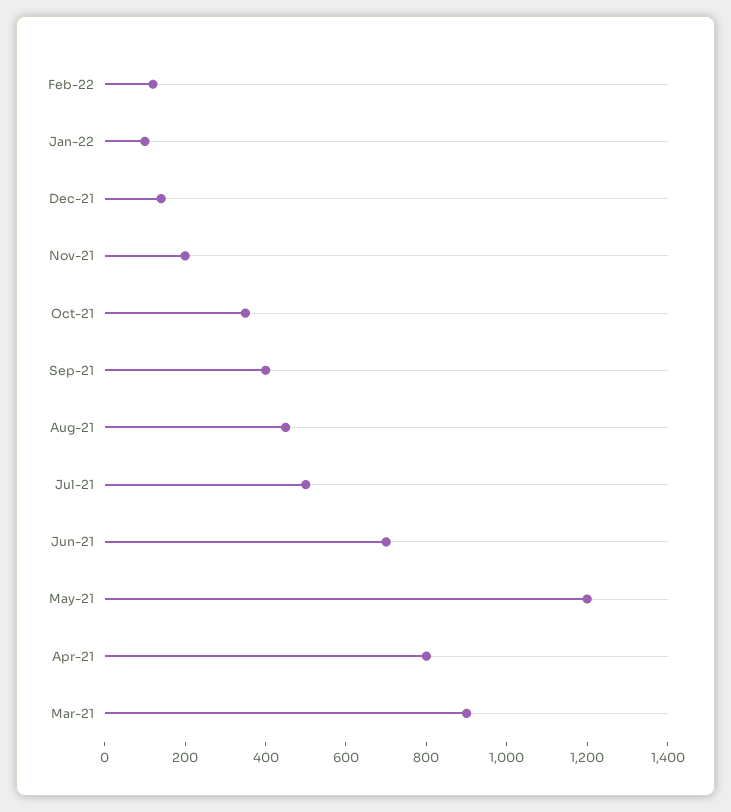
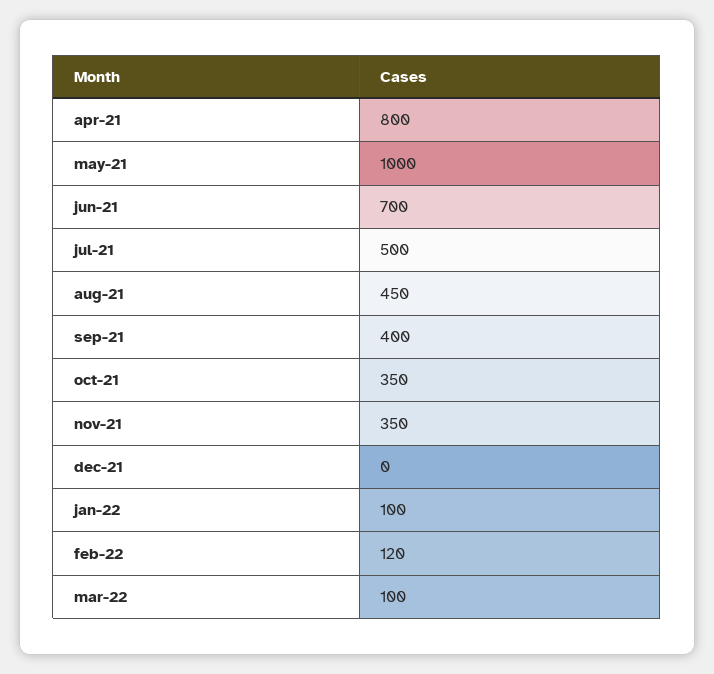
Dec-21: 150 -> 0
Nov-21: 200 -> 350
May-21: 1200 -> 1000
Mar-21: 900 -> none
mar-22: none -> 100

